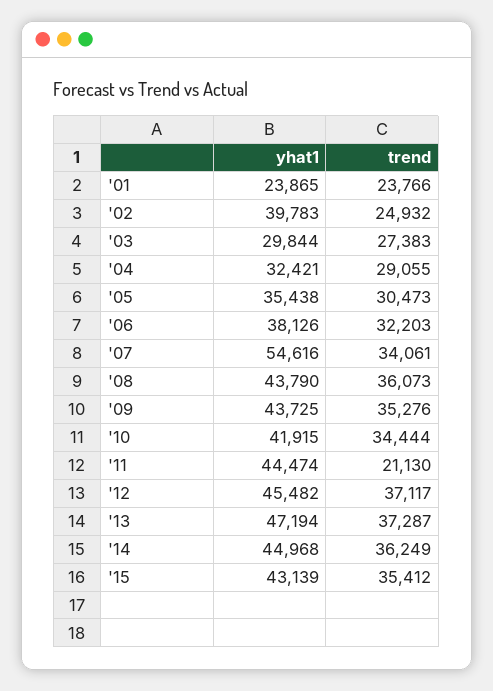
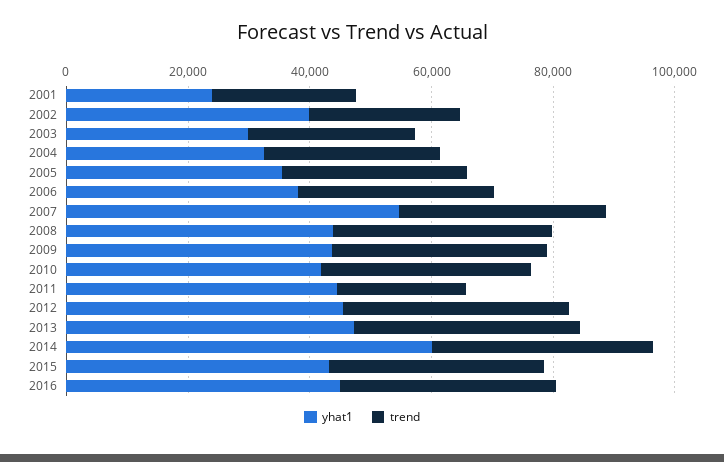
yhat1, '14: 44968 -> 60000
yhat1, 2016: none -> 45000
trend, 2016: none -> 35000

